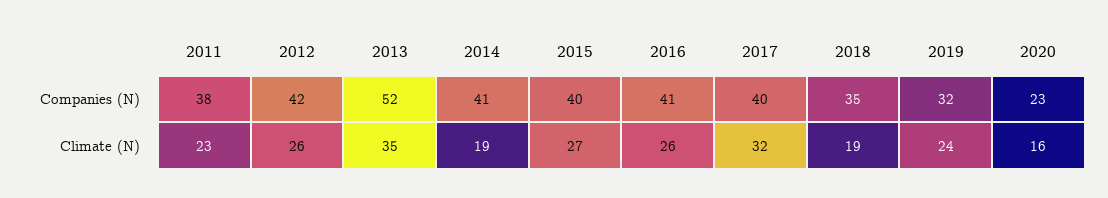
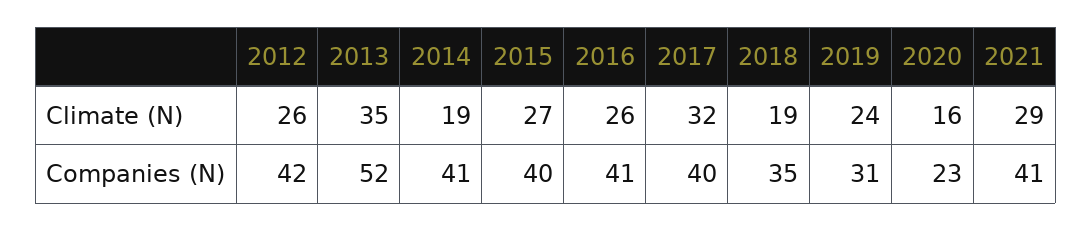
2011, Companies (N): 38 -> none
2019, Companies (N): 32 -> 31
2011, Climate (N): 23 -> none
2021, Climate (N): none -> 29
2021, Companies (N): none -> 41

